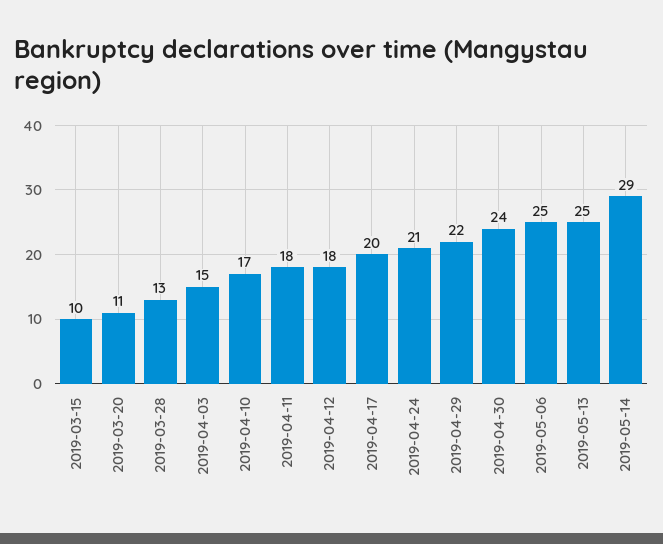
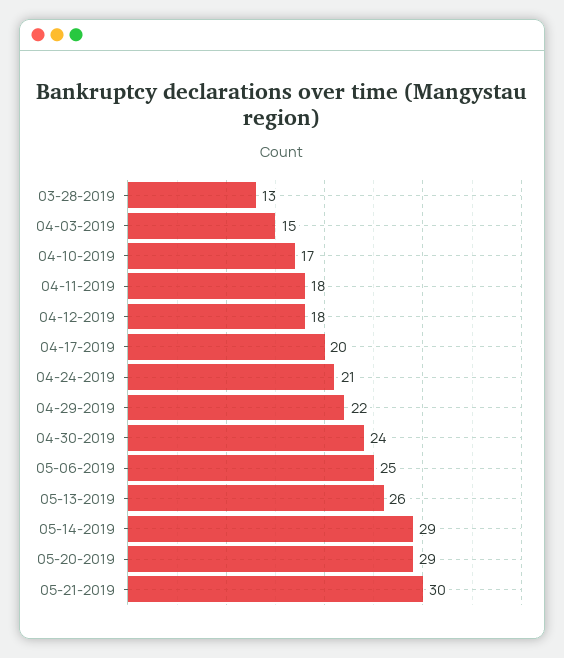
2019-03-15: 10 -> none
2019-03-20: 11 -> none
2019-05-13: 25 -> 26
05-20-2019: none -> 29
05-21-2019: none -> 30

